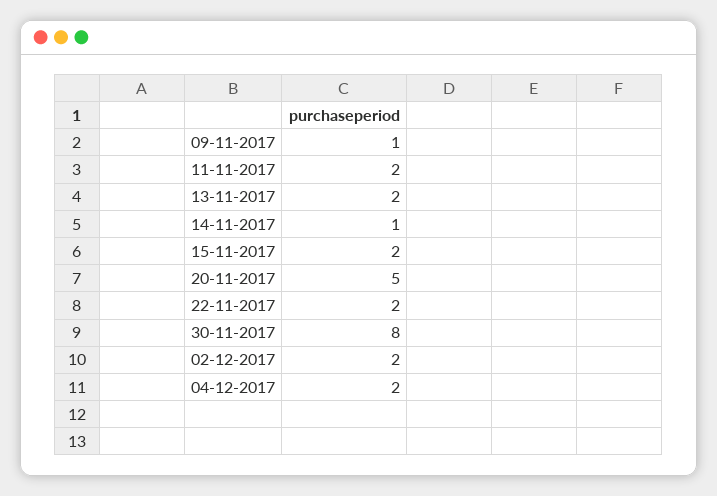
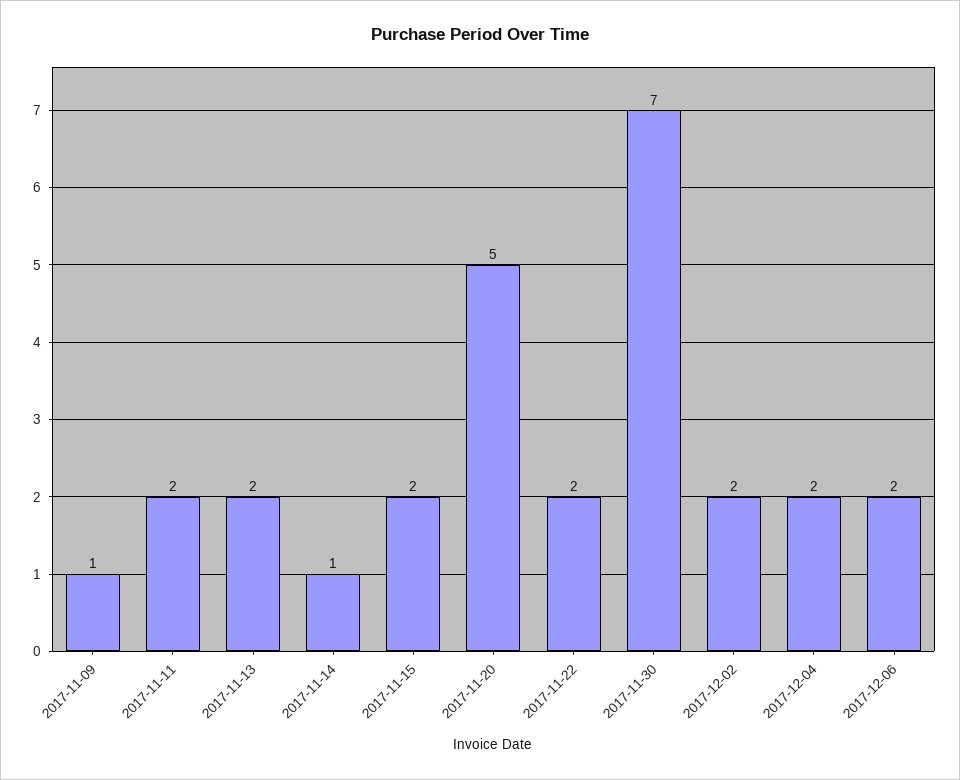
30-11-2017: 8 -> 7
2017-12-06: none -> 2

